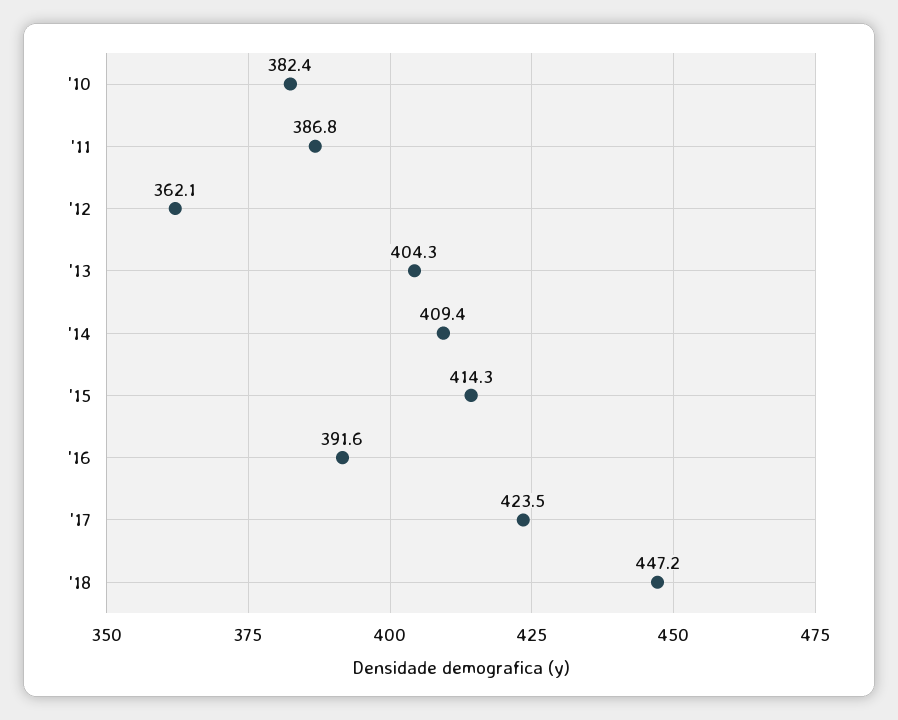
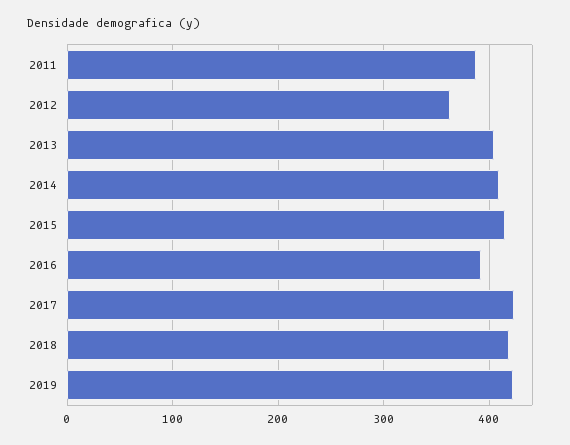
'10: 382.4 -> none
'18: 447.2 -> 420
2019: none -> 420

